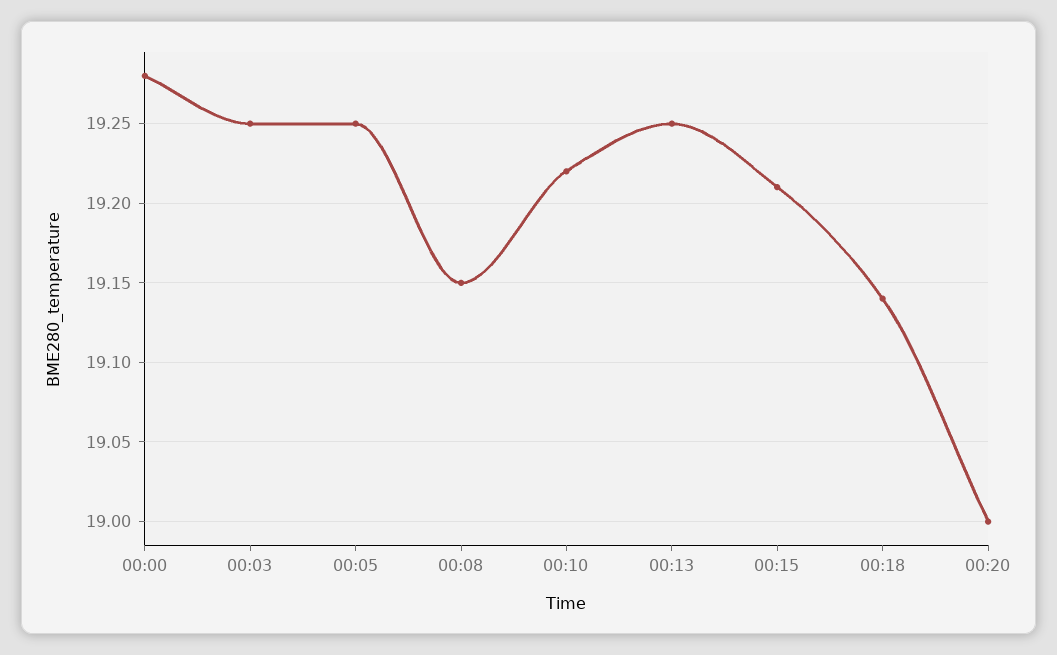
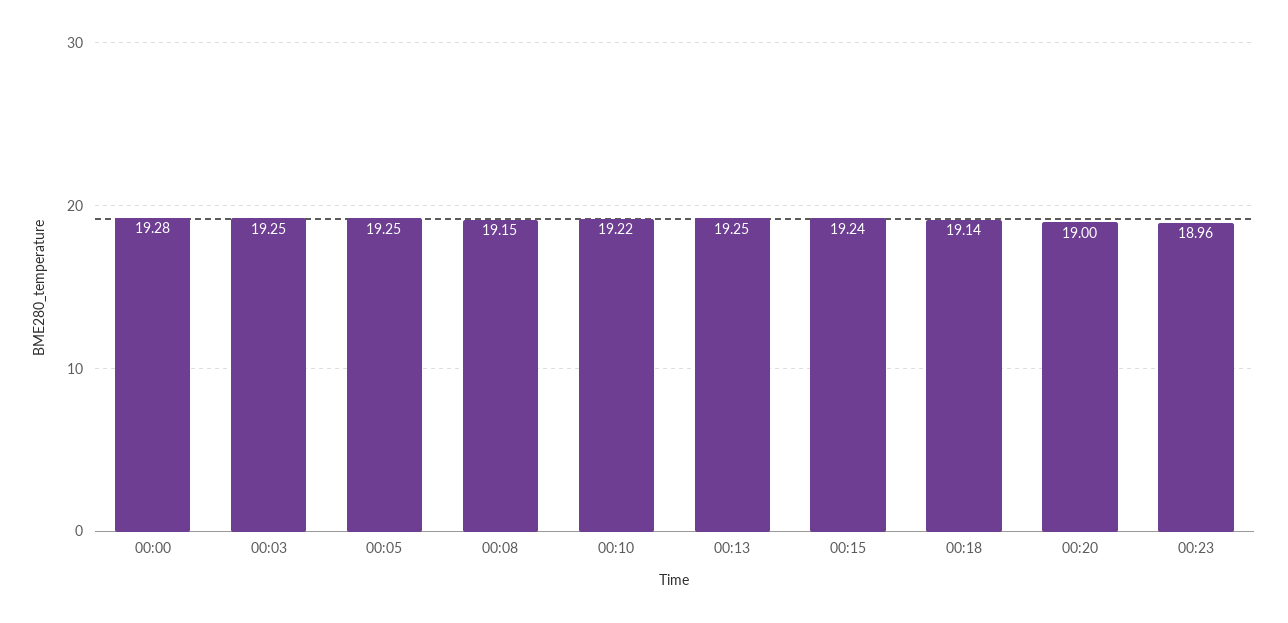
00:15: 19.21 -> 19.24
00:23: none -> 18.96

